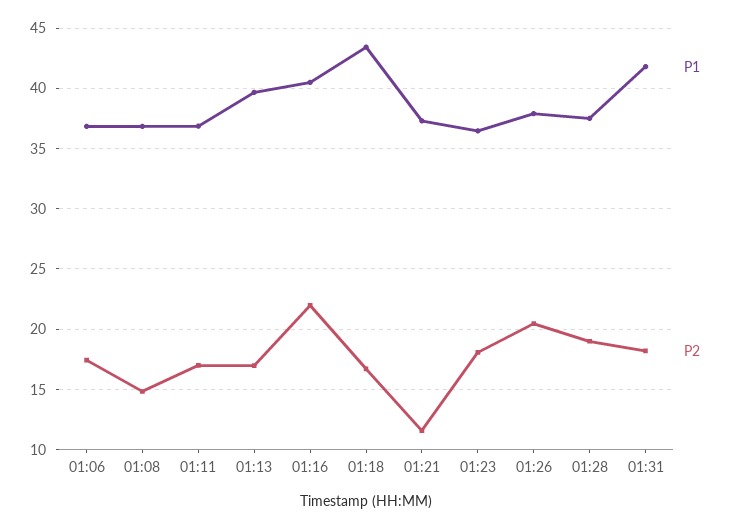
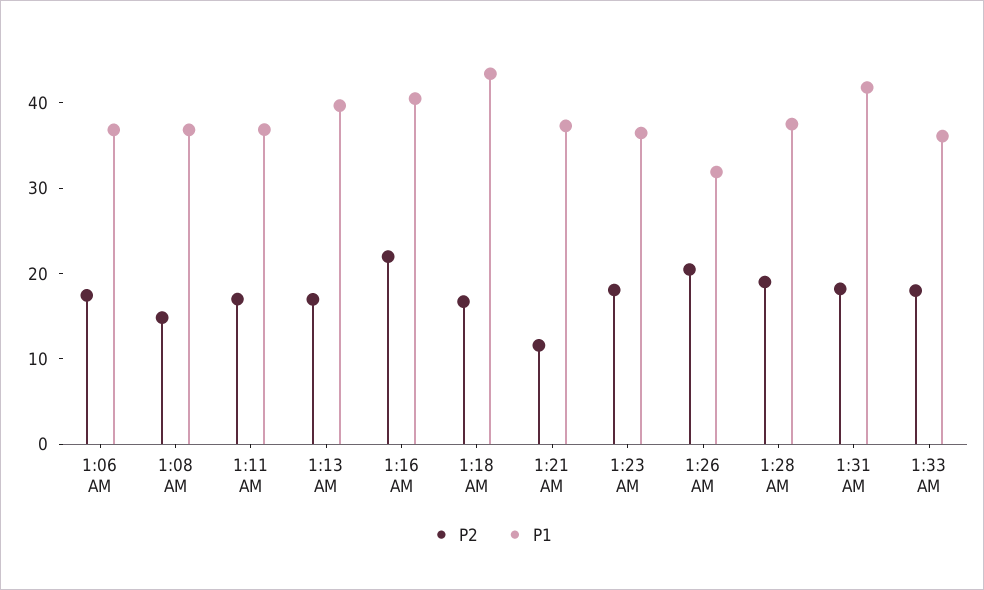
P1, 01:26: 38 -> 32
P2, 1:33 AM: none -> 18
P1, 1:33 AM: none -> 36

